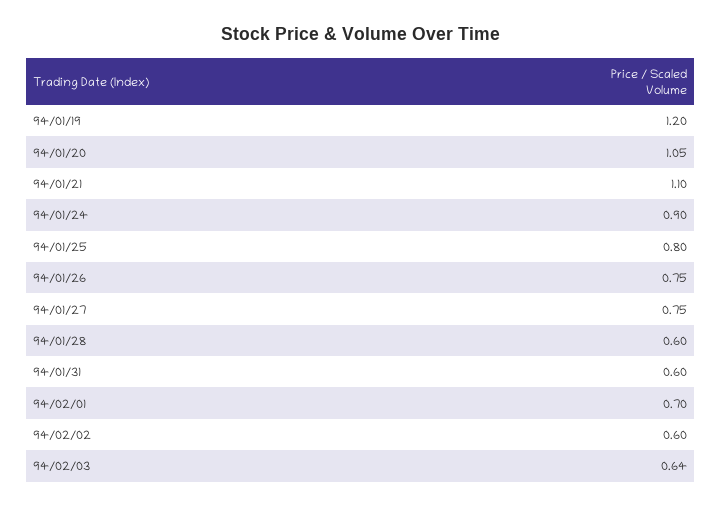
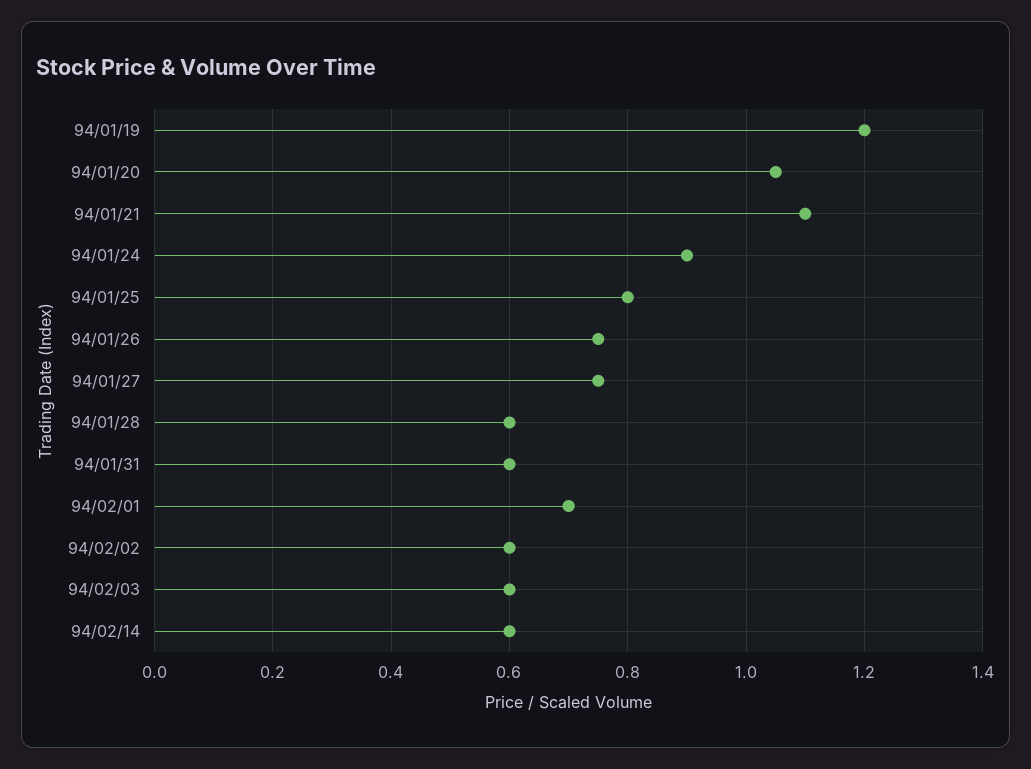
94/02/03: 0.64 -> 0.6
94/02/14: none -> 0.6

